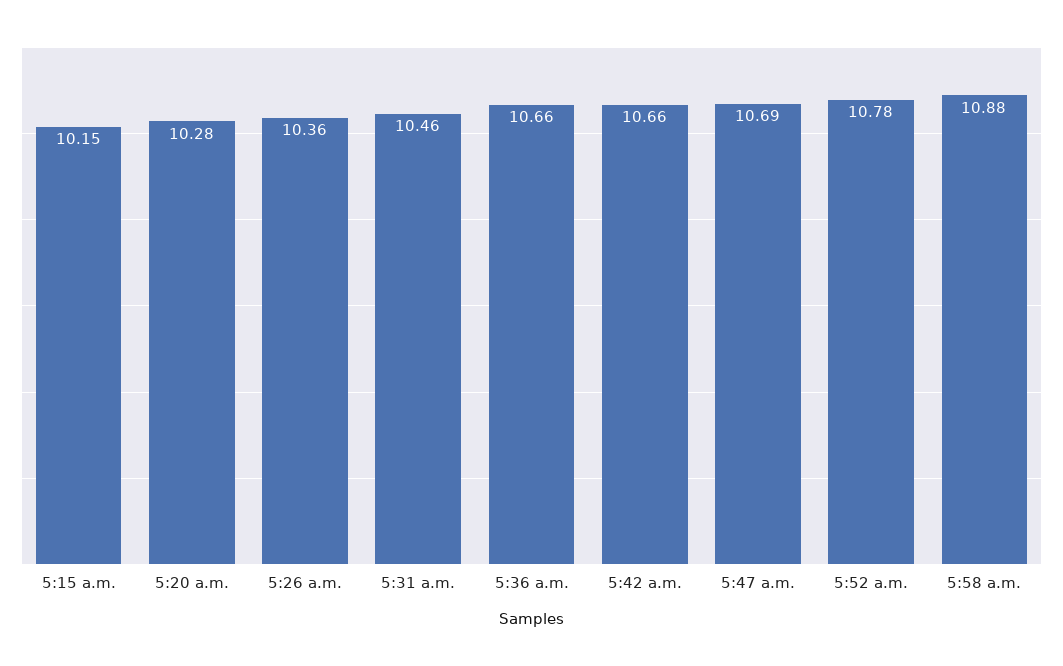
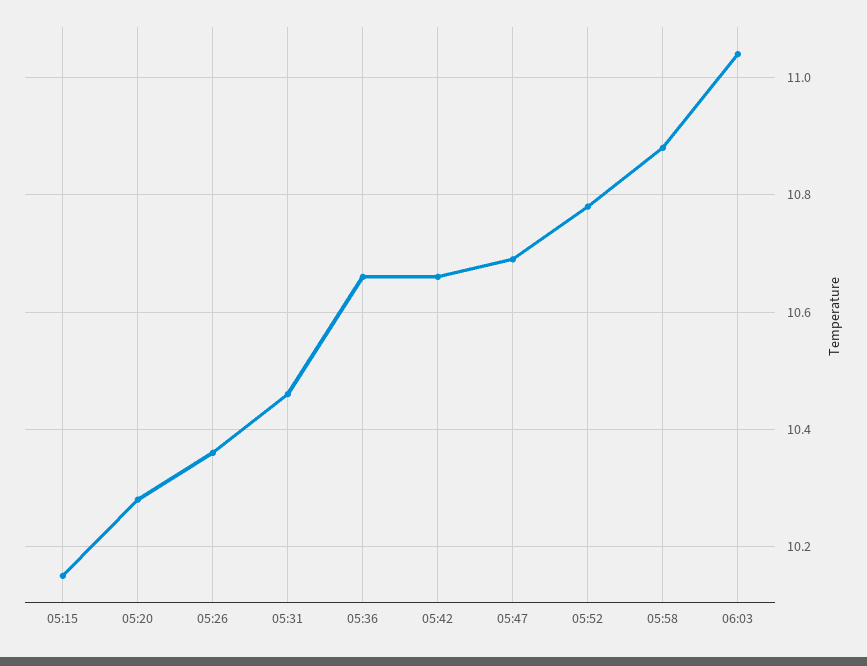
06:03: none -> 11.05

